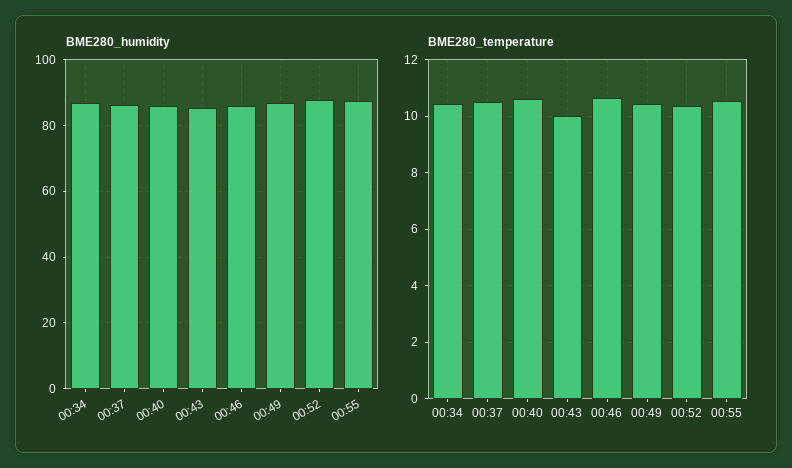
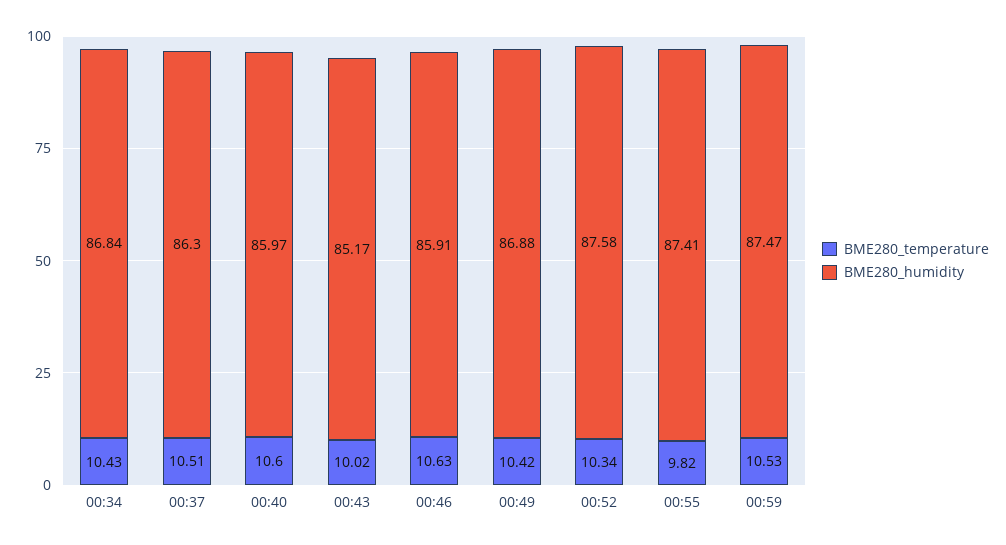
BME280_temperature, 00:55: 10.5 -> 9.82
BME280_temperature, 00:59: none -> 10.53
BME280_humidity, 00:59: none -> 87.47

